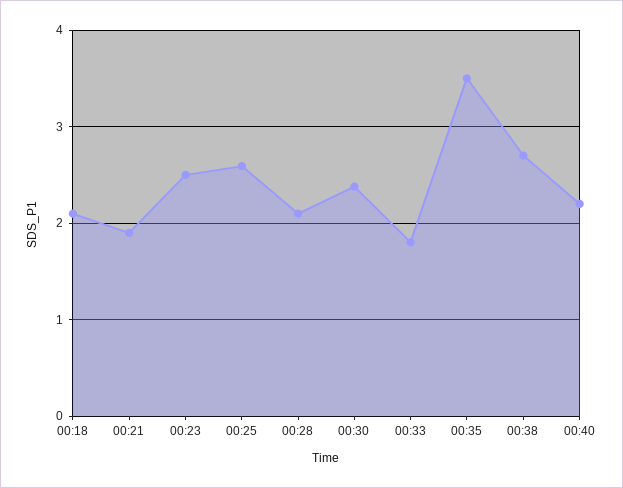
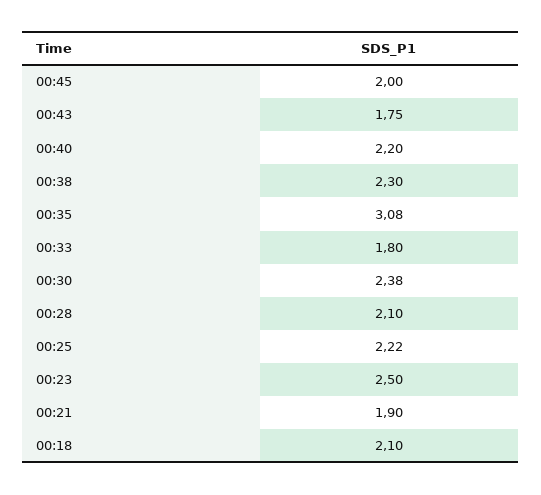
00:25: 2.6 -> 2.22
00:35: 3.5 -> 3.08
00:38: 2.7 -> 2.3
00:45: none -> 2
00:43: none -> 1.75

